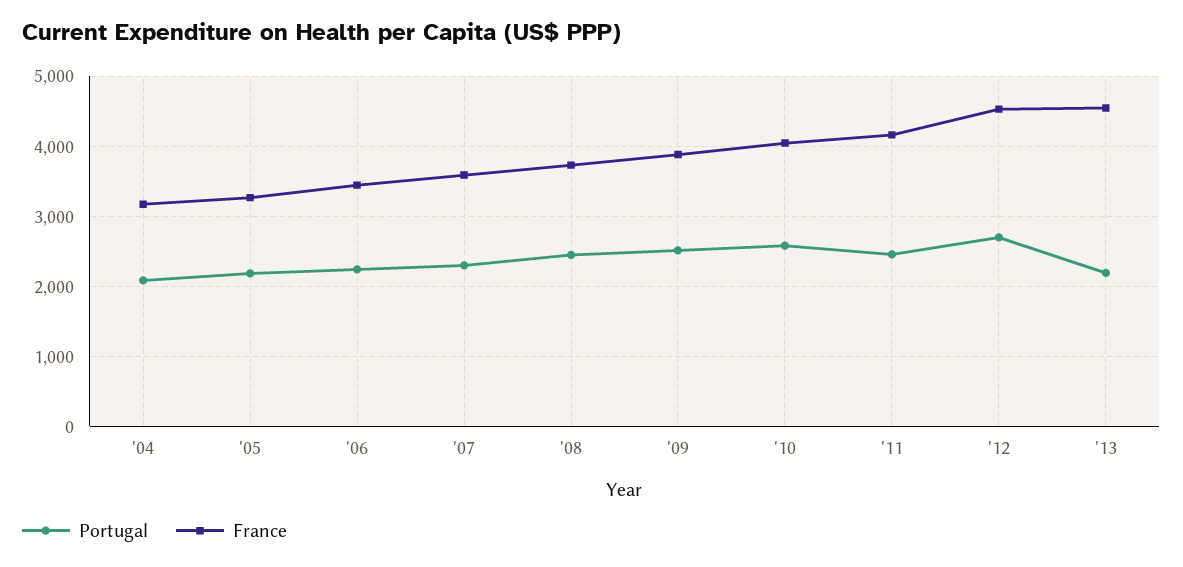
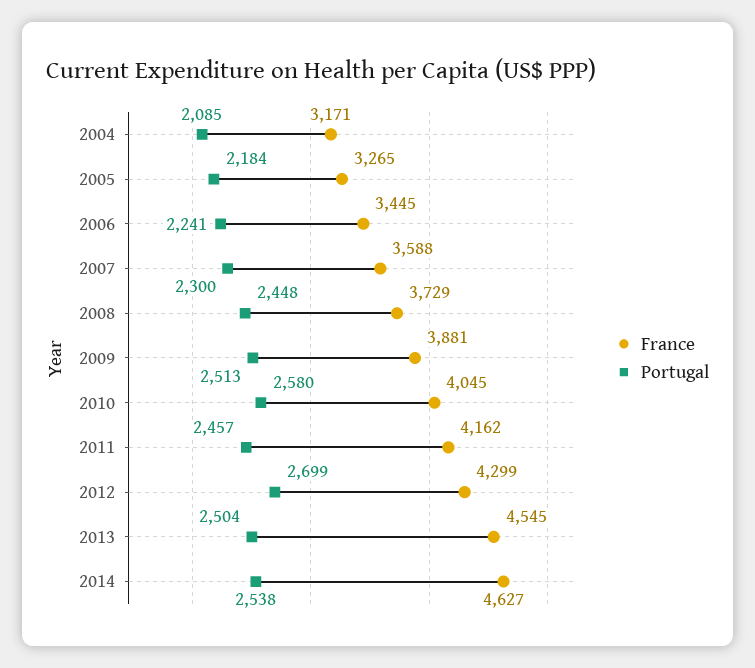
France, '12: 4500 -> 4299
Portugal, '13: 2200 -> 2504
France, 2014: none -> 4627
Portugal, 2014: none -> 2538

